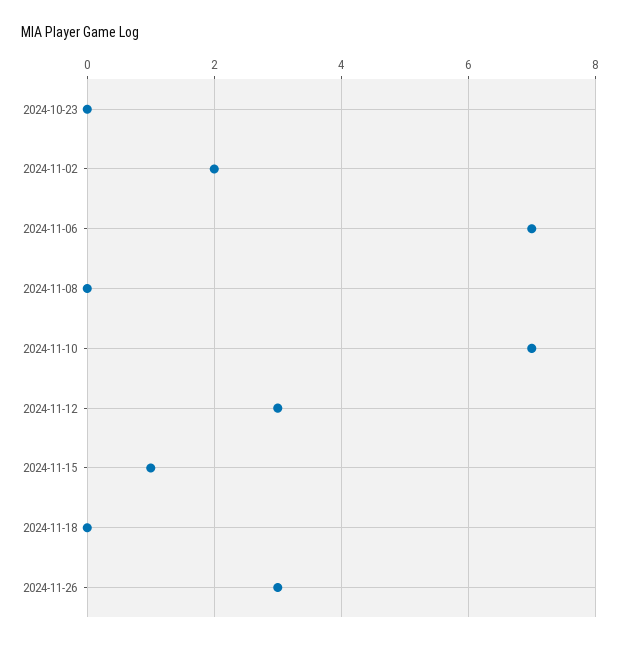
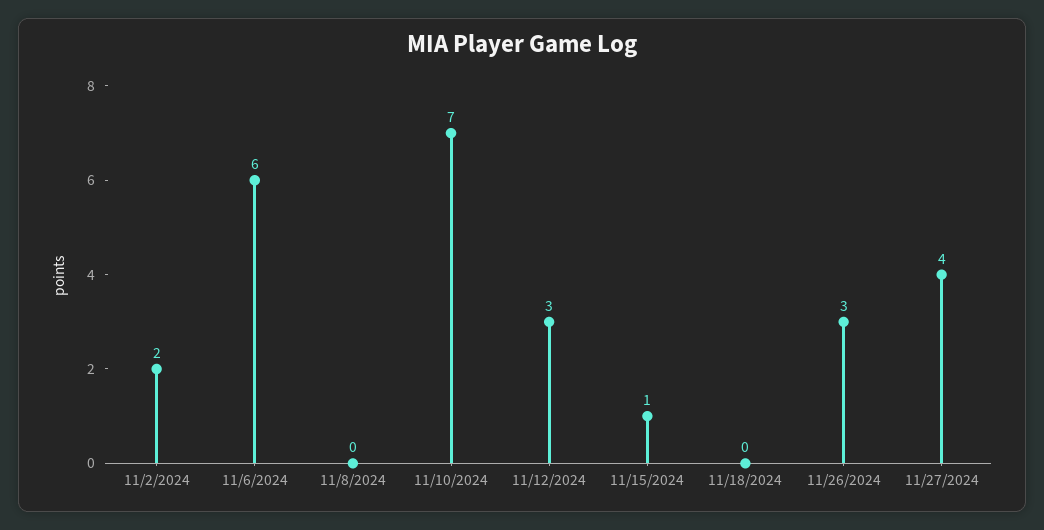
2024-10-23: 0 -> none
2024-11-06: 7 -> 6
11/27/2024: none -> 4

